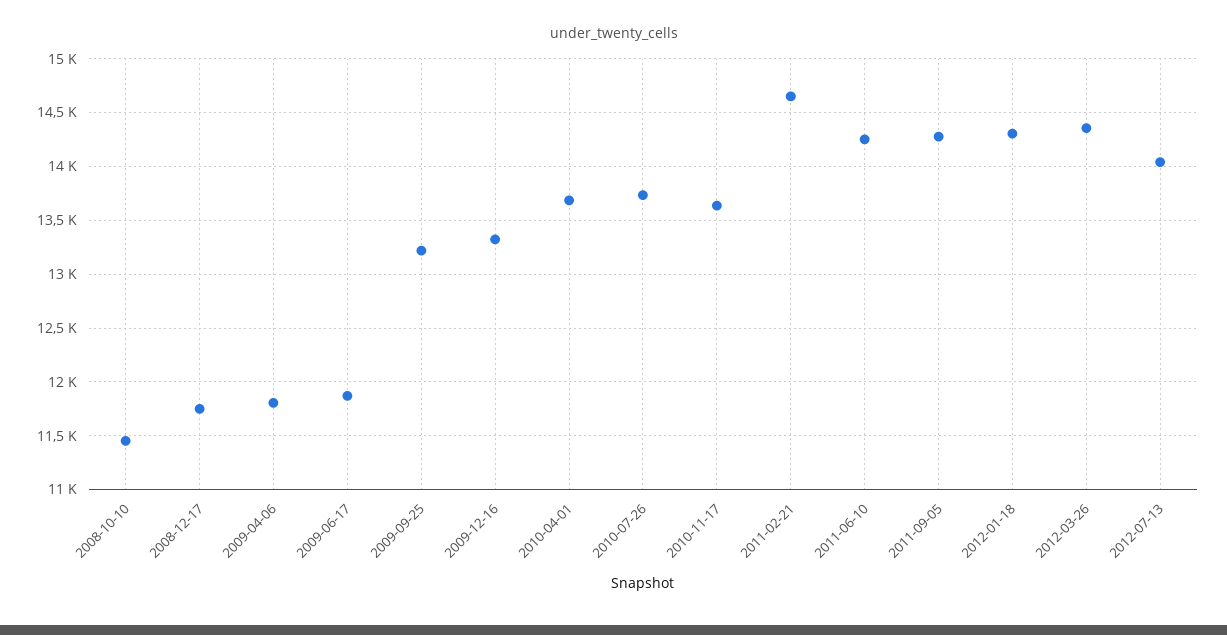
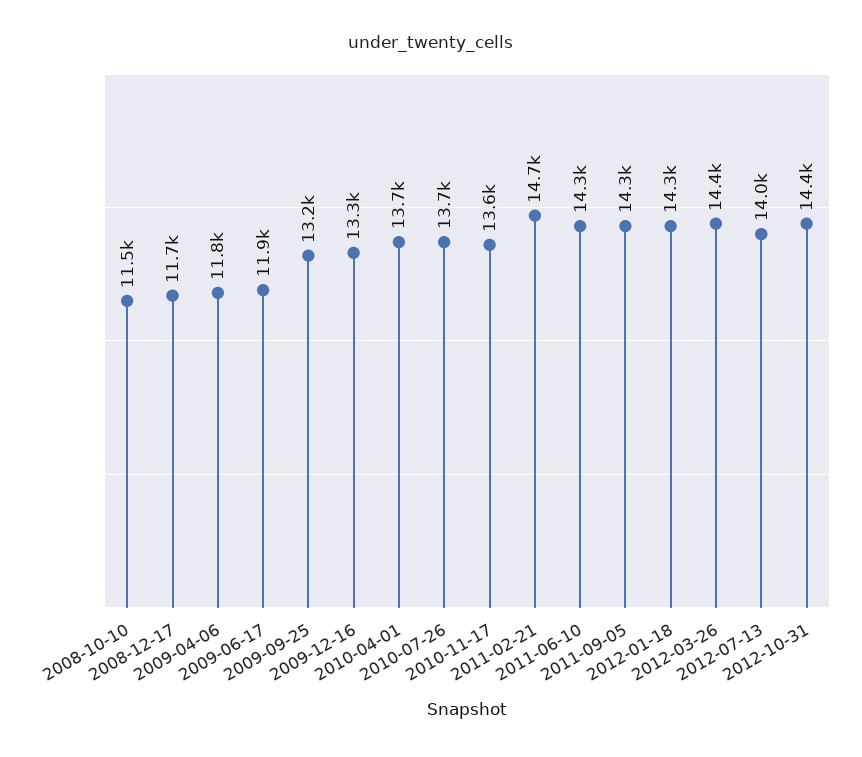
2012-10-31: none -> 14400

